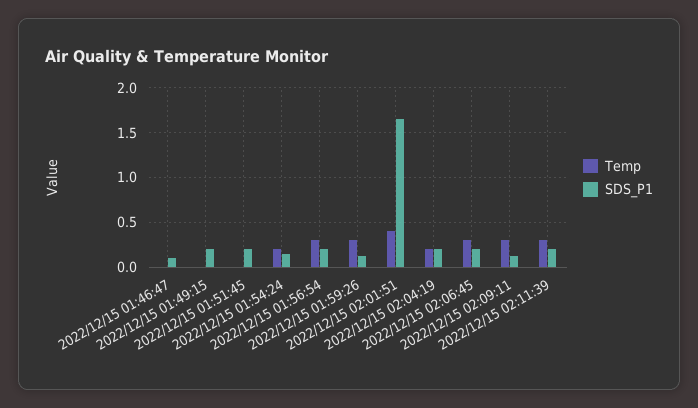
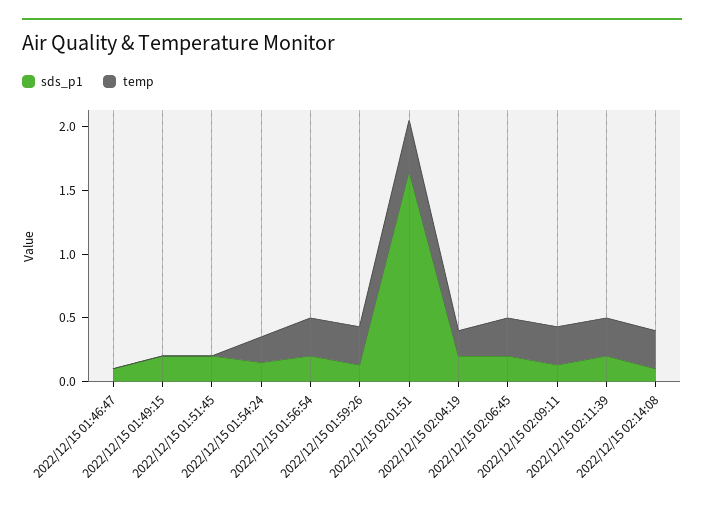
SDS_P1, 2022/12/15 02:14:08: none -> 0.1
Temp, 2022/12/15 02:14:08: none -> 0.3

